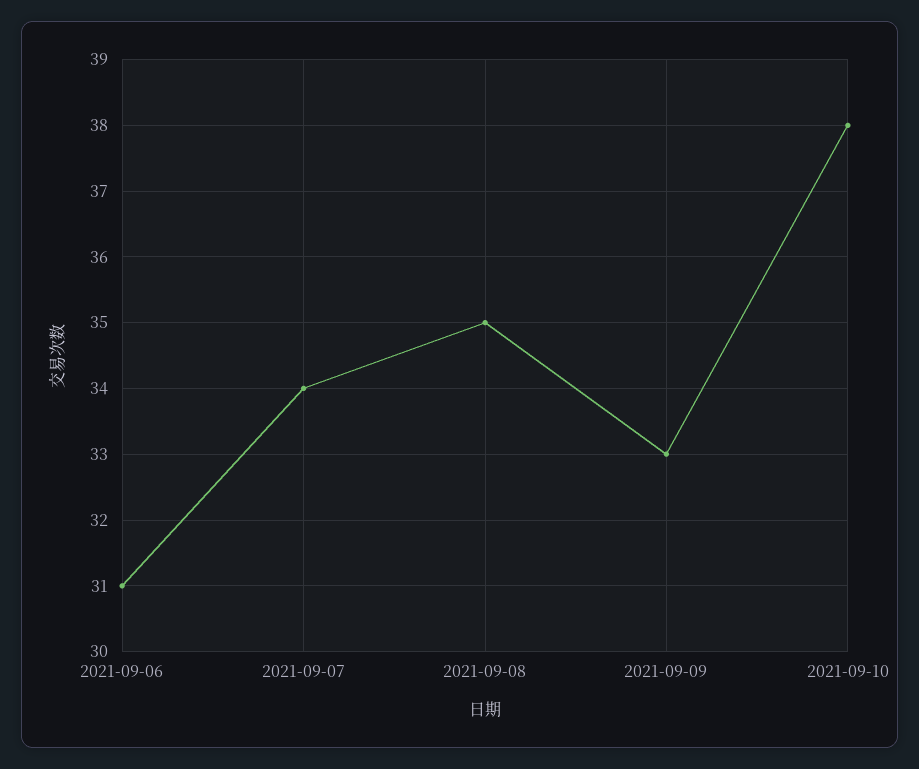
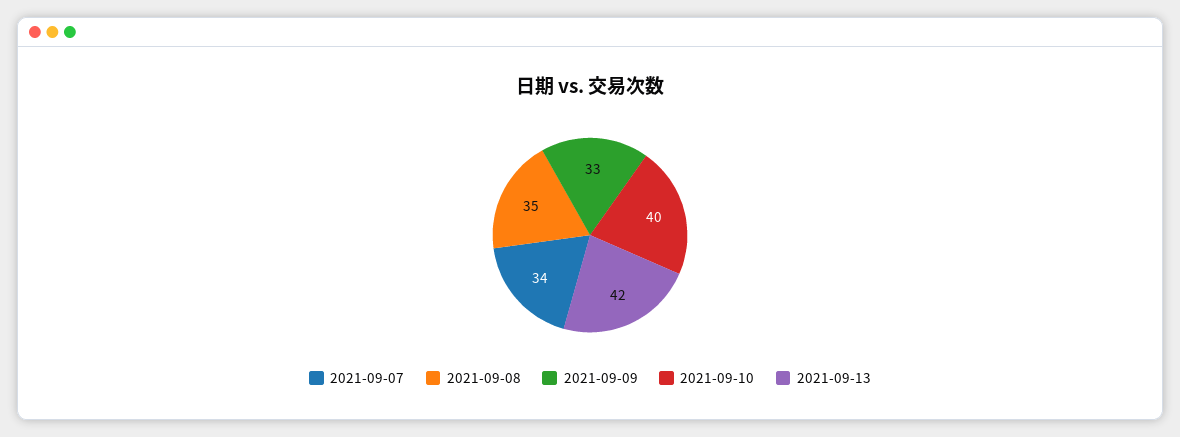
2021-09-06: 31 -> none
2021-09-10: 38 -> 40
2021-09-13: none -> 42

